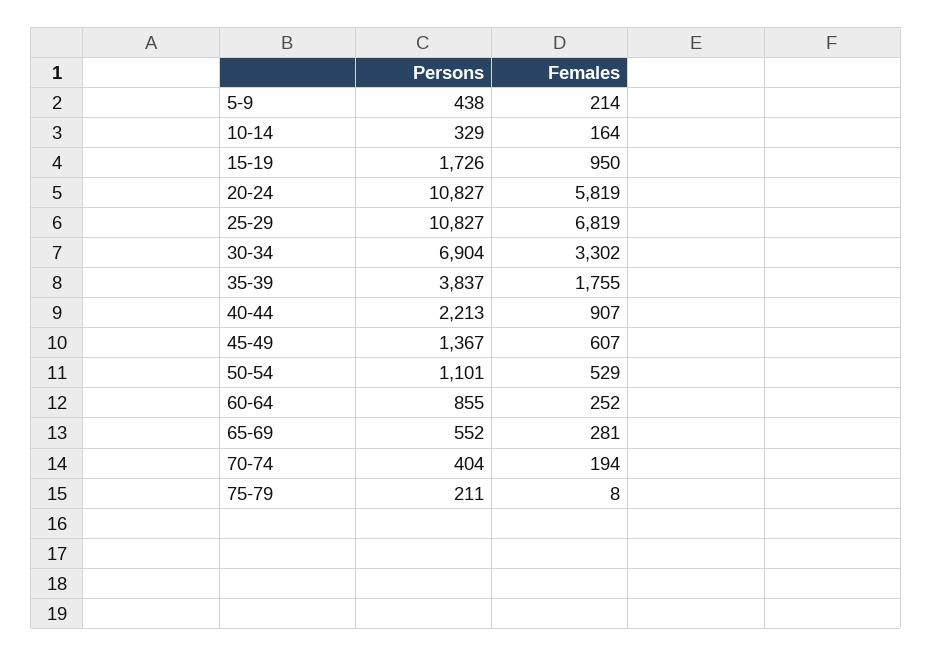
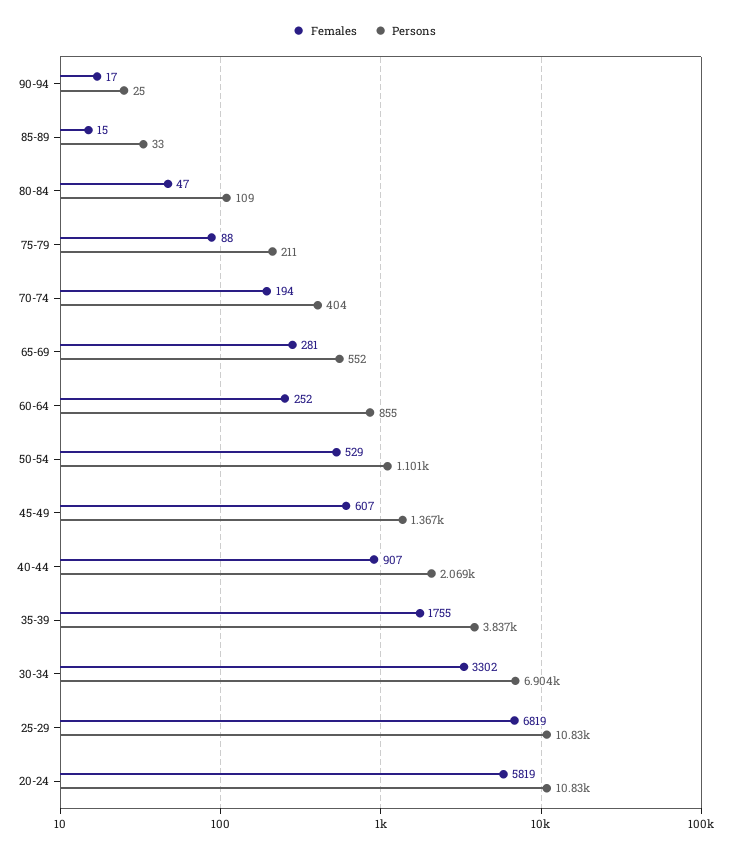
Persons, 5-9: 438 -> none
Females, 5-9: 214 -> none
Persons, 10-14: 329 -> none
Females, 10-14: 164 -> none
Persons, 15-19: 1726 -> none
Females, 15-19: 950 -> none
Persons, 40-44: 2213 -> 2069
Females, 75-79: 8 -> 88
Females, 90-94: none -> 17
Persons, 90-94: none -> 25
Females, 85-89: none -> 15
Persons, 85-89: none -> 33
Females, 80-84: none -> 47
Persons, 80-84: none -> 109

